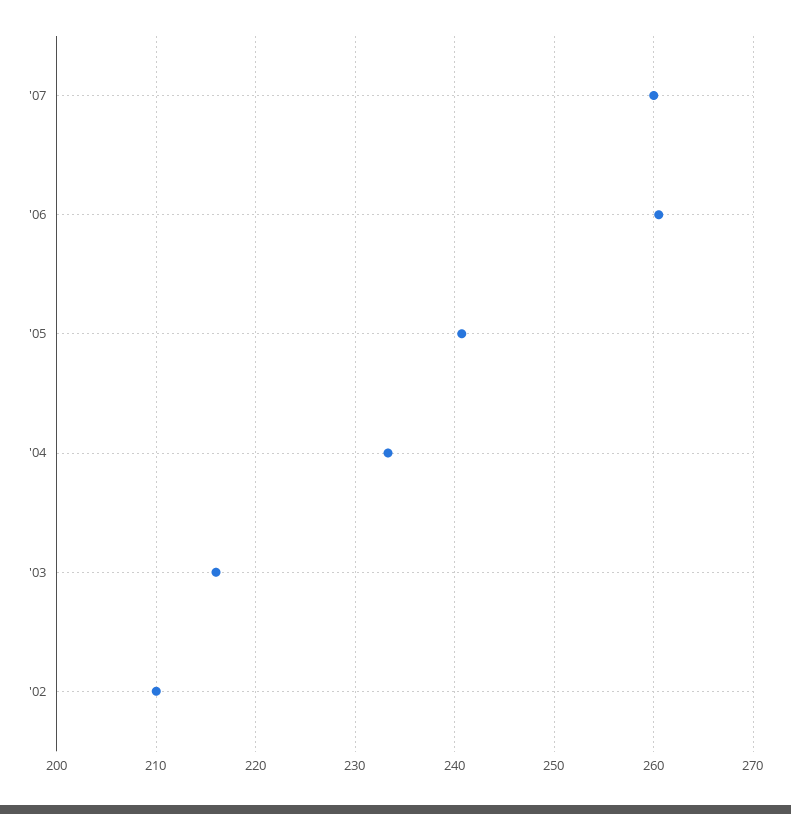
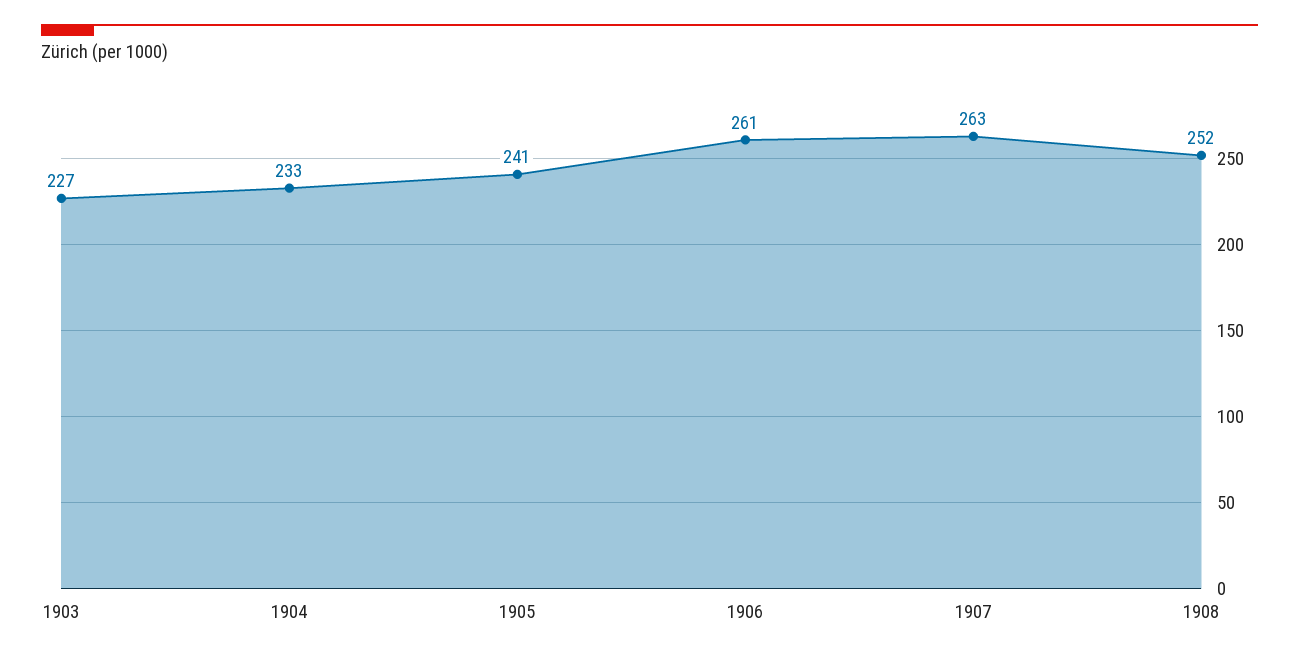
'07: 260 -> 263
'03: 216 -> 227
'02: 210 -> none
1908: none -> 252

